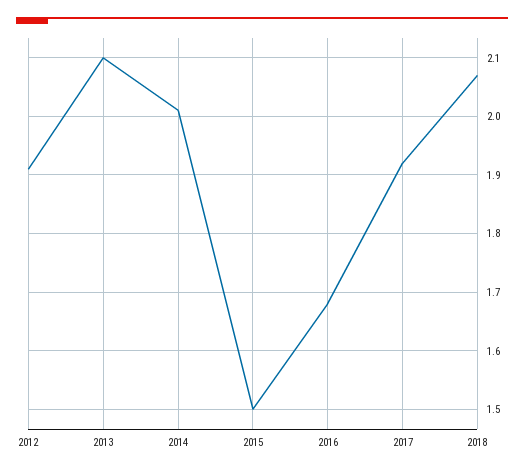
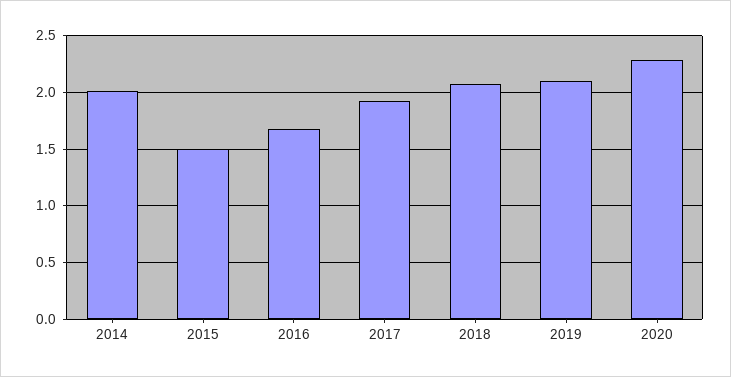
2012: 1.9 -> none
2013: 2.1 -> none
2019: none -> 2.1
2020: none -> 2.3

